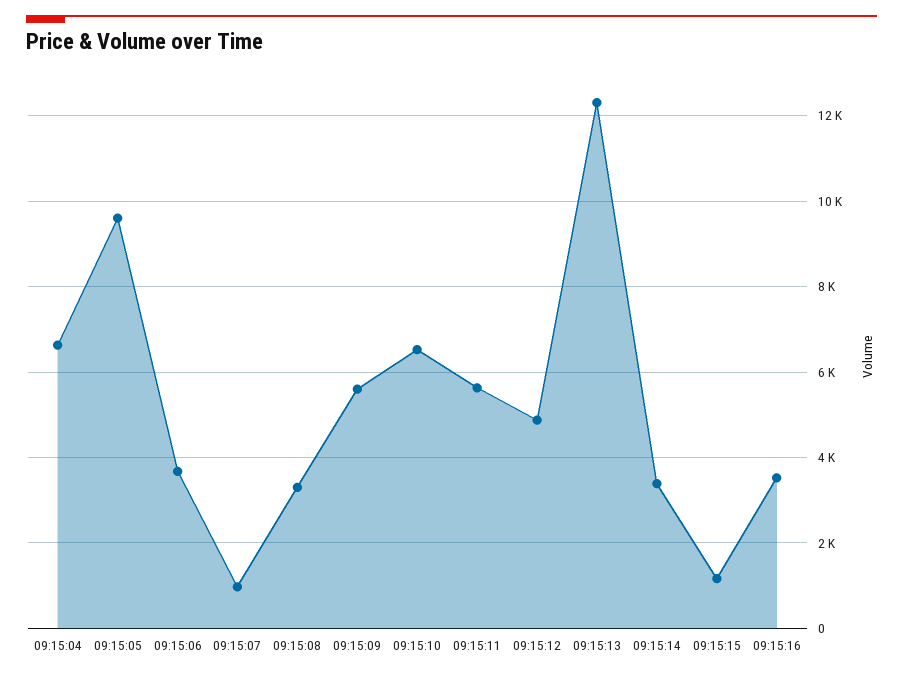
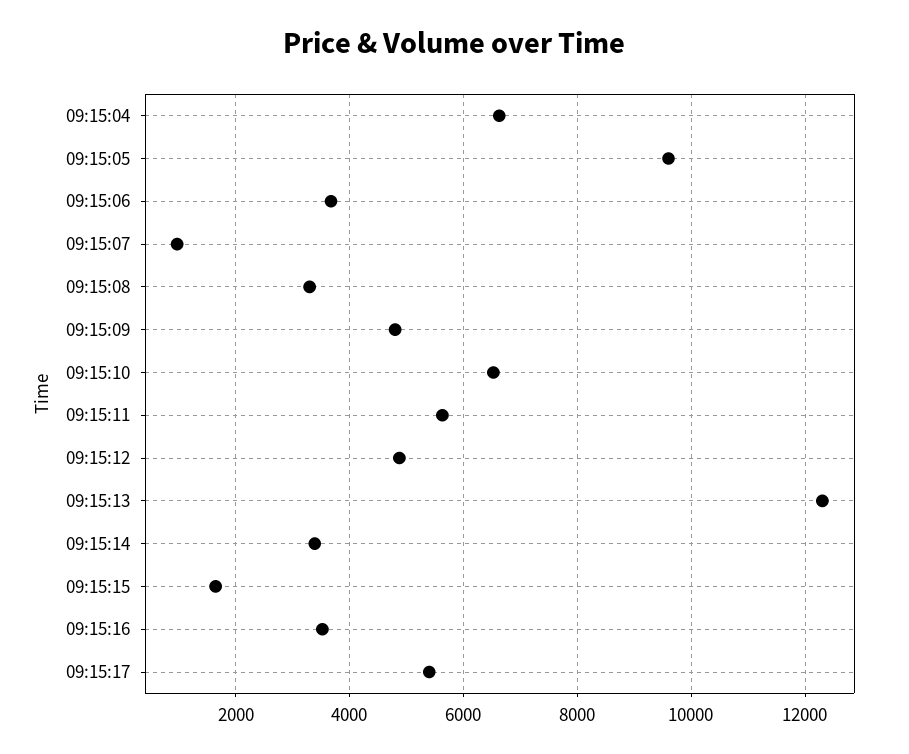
09:15:09: 5600 -> 4800
09:15:15: 1200 -> 1600
09:15:17: none -> 5400

